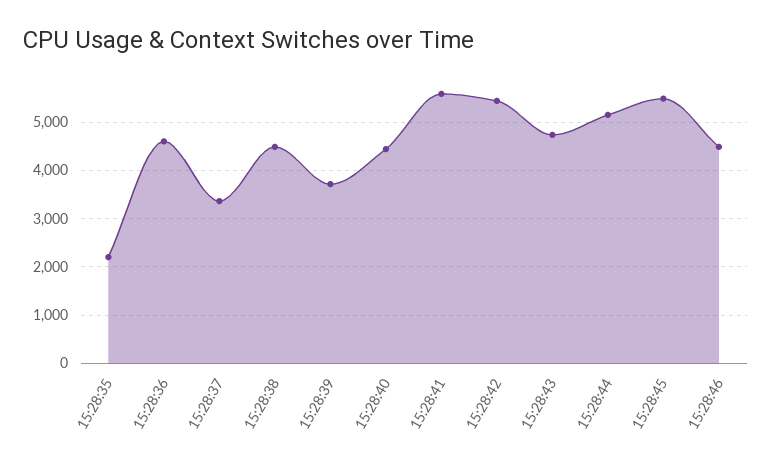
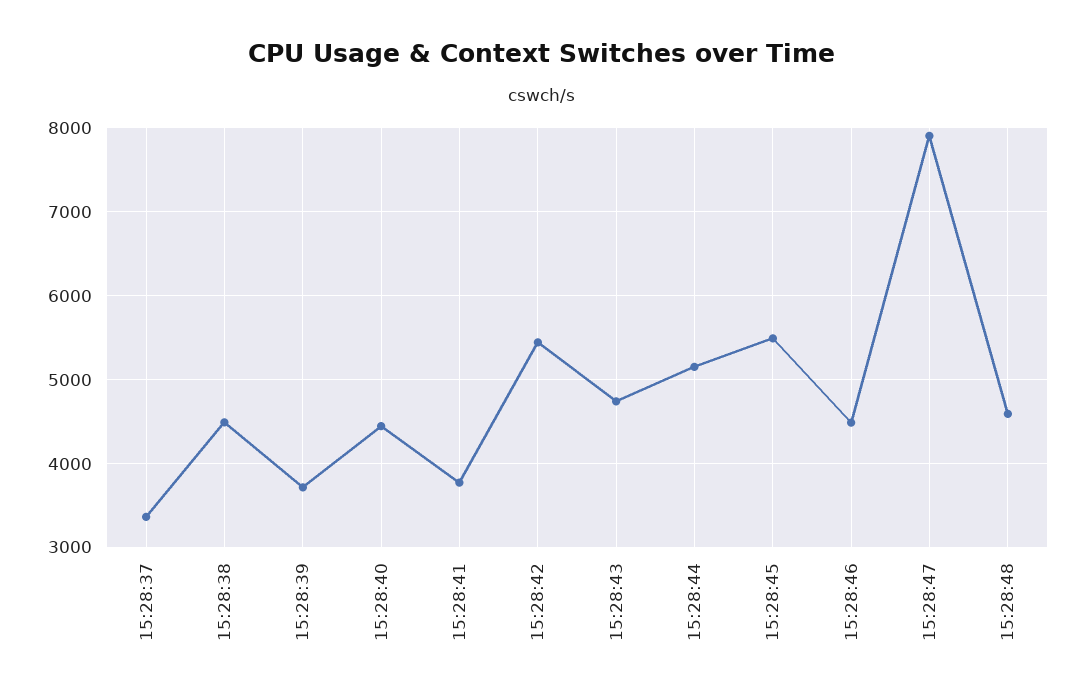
15:28:35: 2200 -> none
15:28:36: 4600 -> none
15:28:41: 5600 -> 3800
15:28:47: none -> 7900
15:28:48: none -> 4600

